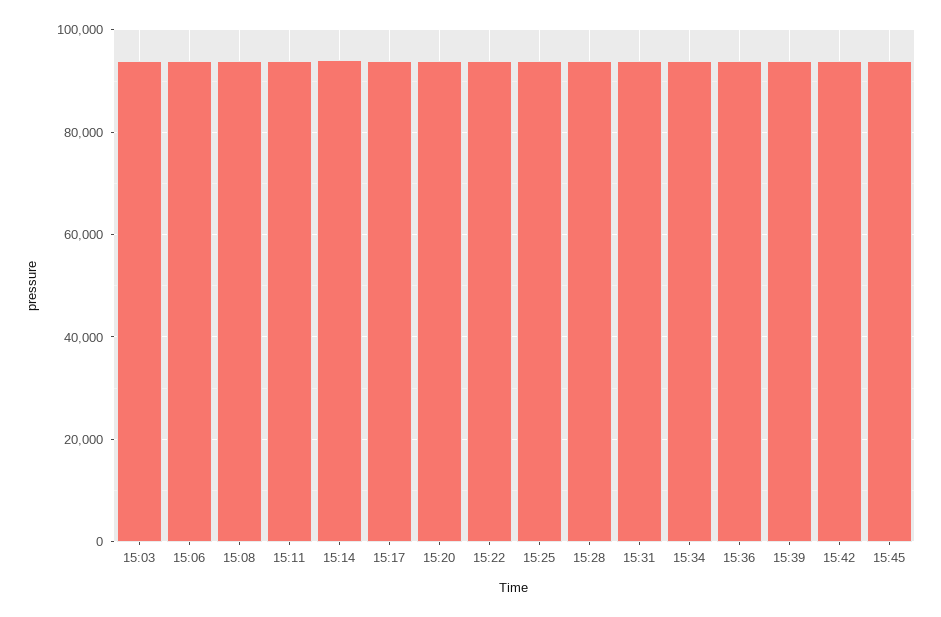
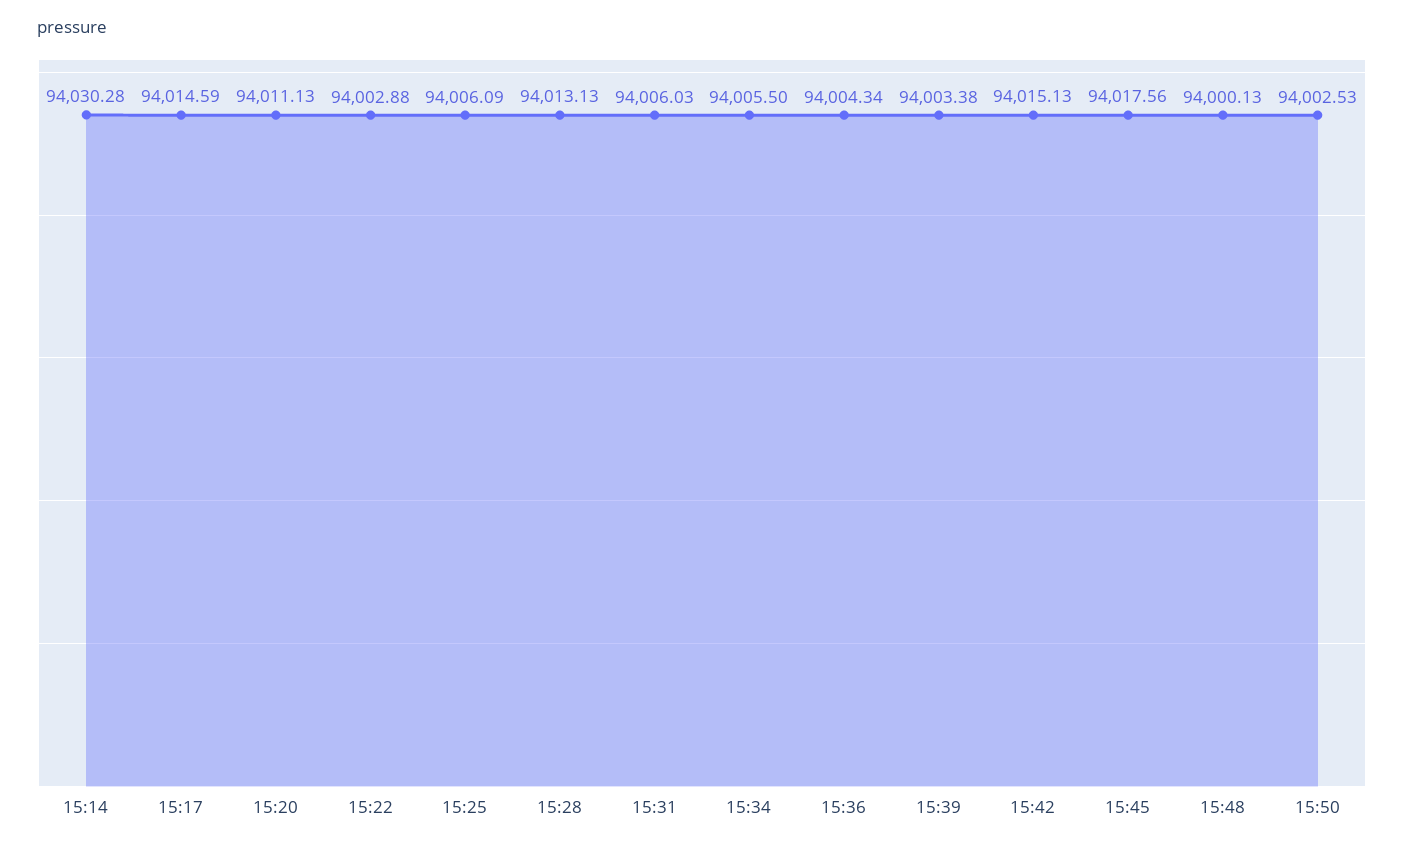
15:03: 94000 -> none
15:06: 94000 -> none
15:08: 94000 -> none
15:11: 94000 -> none
15:48: none -> 94000.13
15:50: none -> 94002.53

